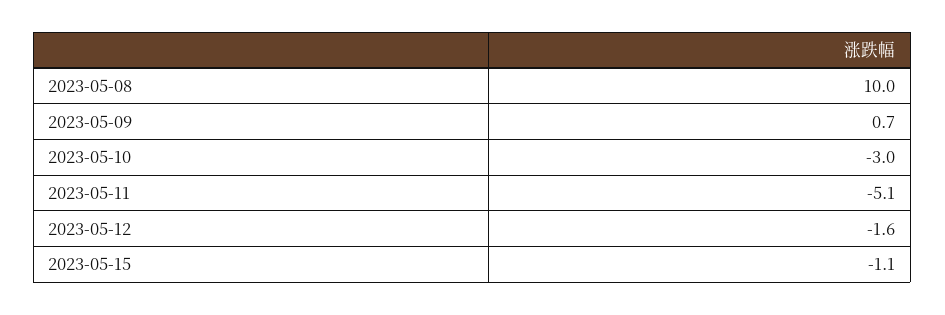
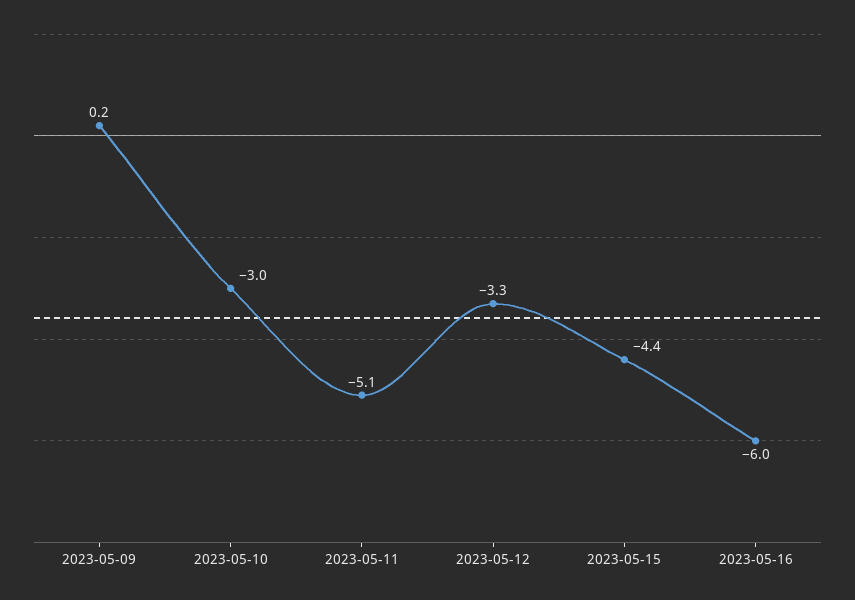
2023-05-08: 10 -> none
2023-05-09: 0.7 -> 0.2
2023-05-12: -1.6 -> -3.3
2023-05-15: -1.1 -> -4.4
2023-05-16: none -> -6

